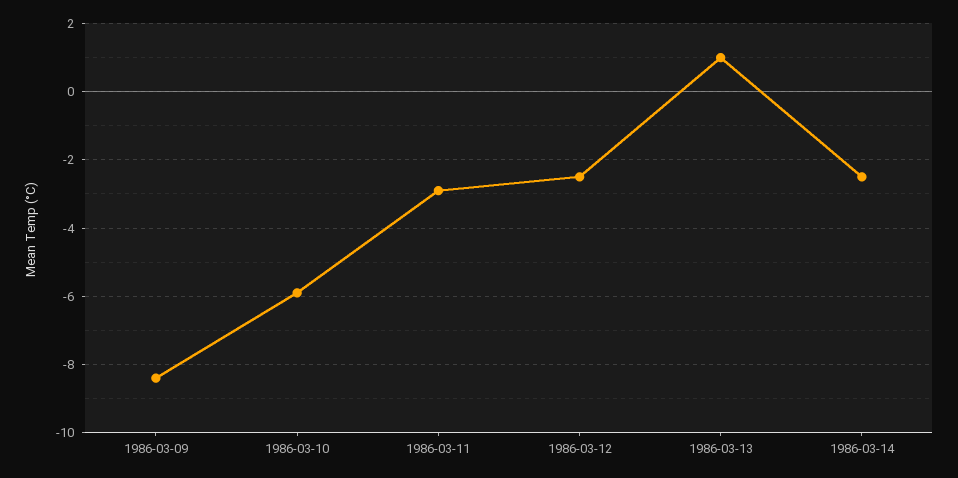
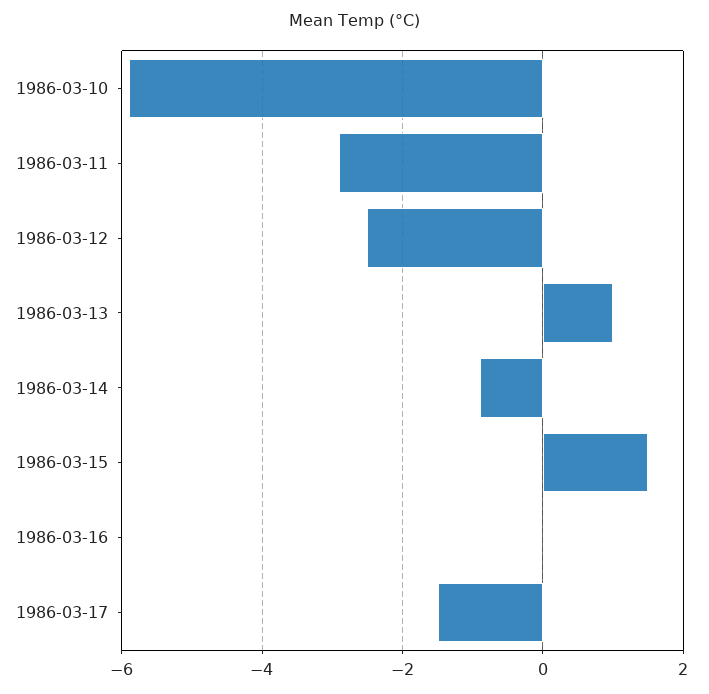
1986-03-09: -8.5 -> none
1986-03-14: -2.5 -> -1
1986-03-15: none -> 1.5
1986-03-16: none -> 0
1986-03-17: none -> -1.5

